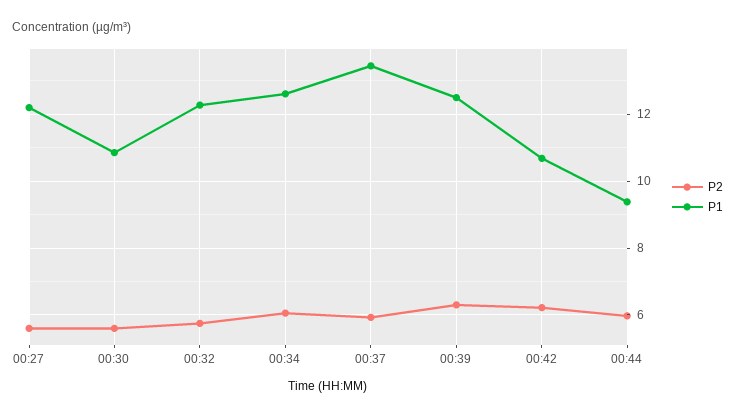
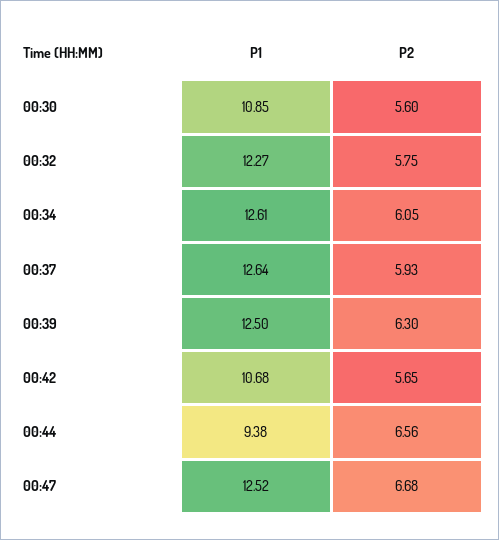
P2, 00:27: 5.6 -> none
P1, 00:27: 12.2 -> none
P1, 00:37: 13.4 -> 12.64
P2, 00:42: 6.2 -> 5.65
P2, 00:44: 6 -> 6.56
P1, 00:47: none -> 12.52
P2, 00:47: none -> 6.68

